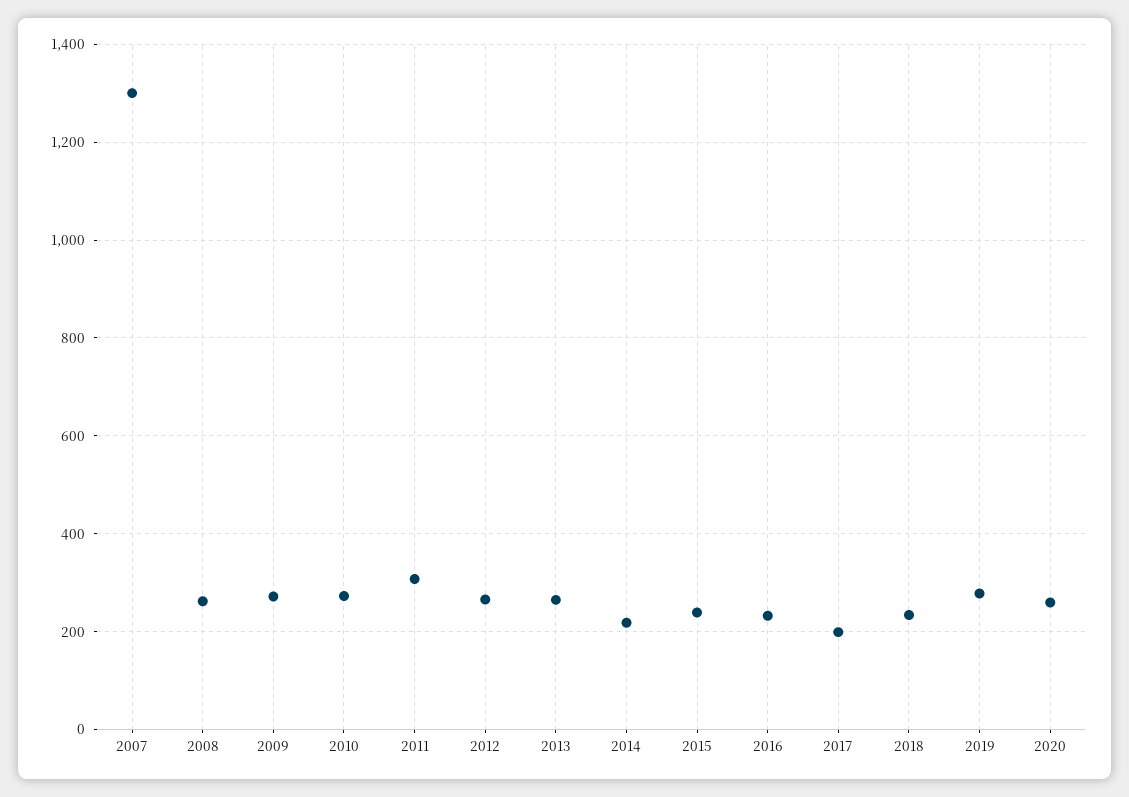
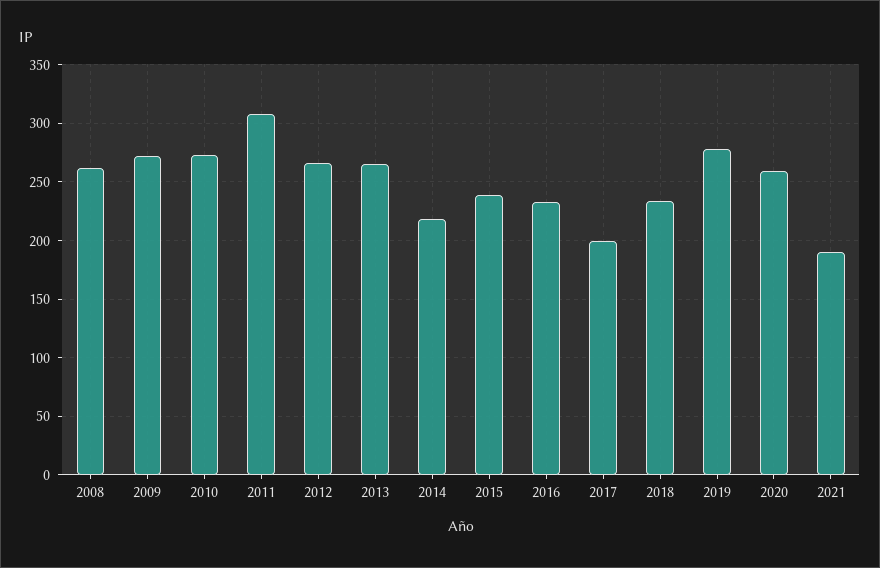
2007: 1300 -> none
2021: none -> 190

